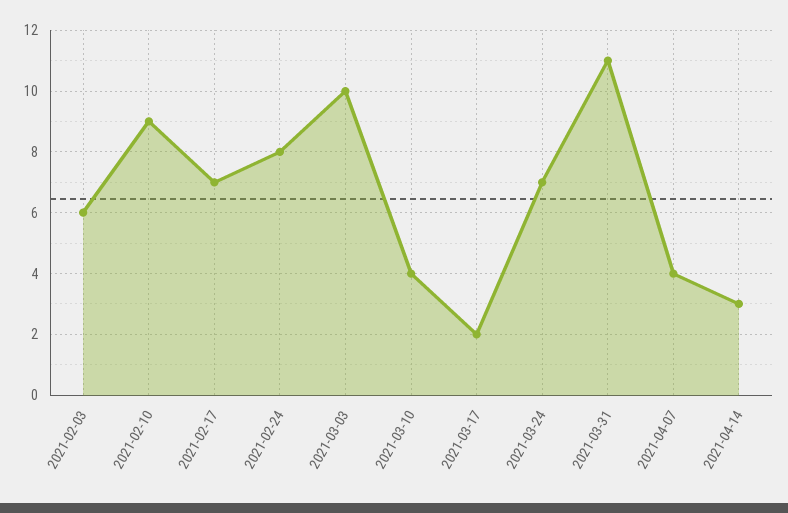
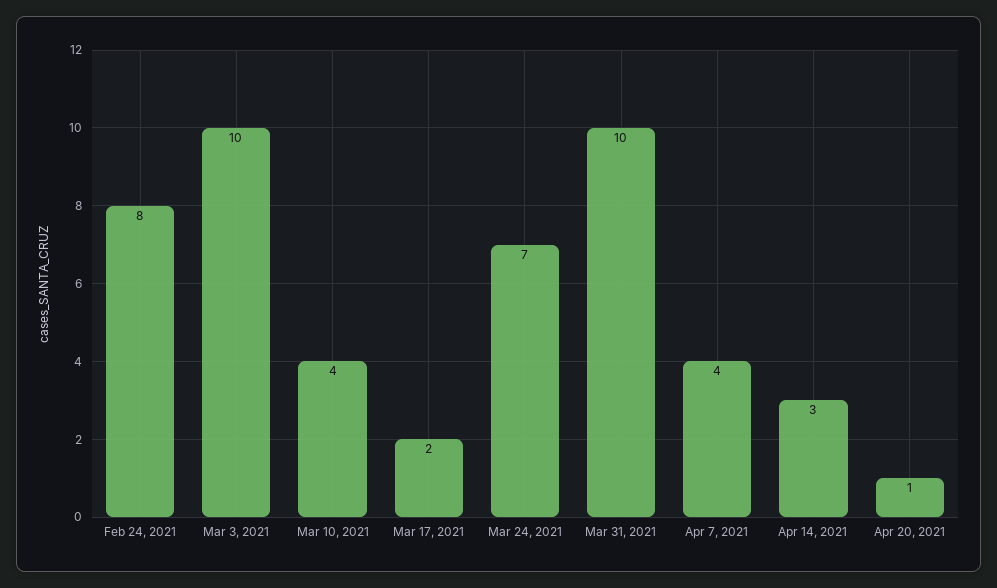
2021-02-03: 6 -> none
2021-02-10: 9 -> none
2021-02-17: 7 -> none
2021-03-31: 11 -> 10
Apr 20, 2021: none -> 1

